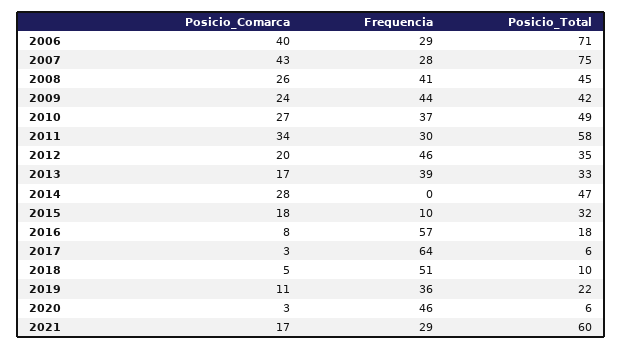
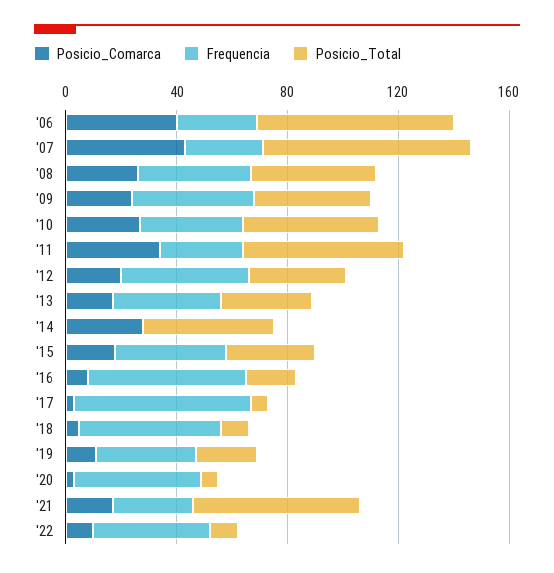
Frequencia, 2015: 10 -> 40
Posicio_Comarca, '22: none -> 10
Frequencia, '22: none -> 40
Posicio_Total, '22: none -> 10

